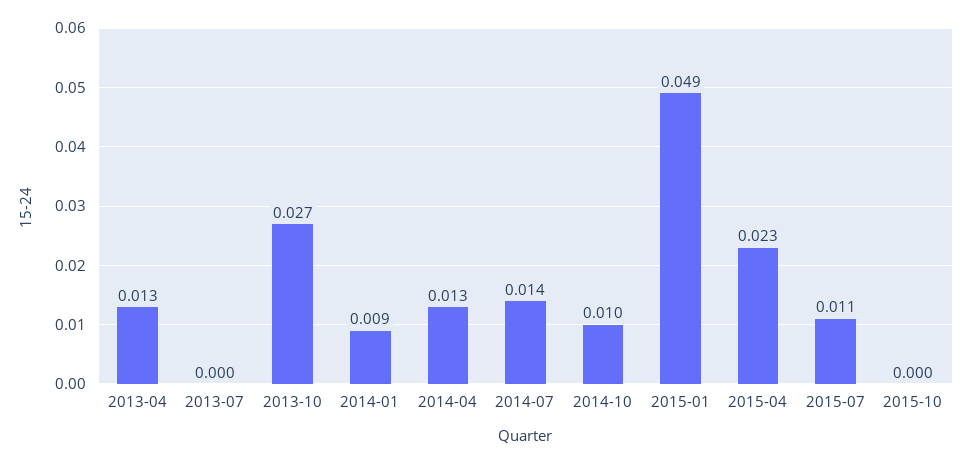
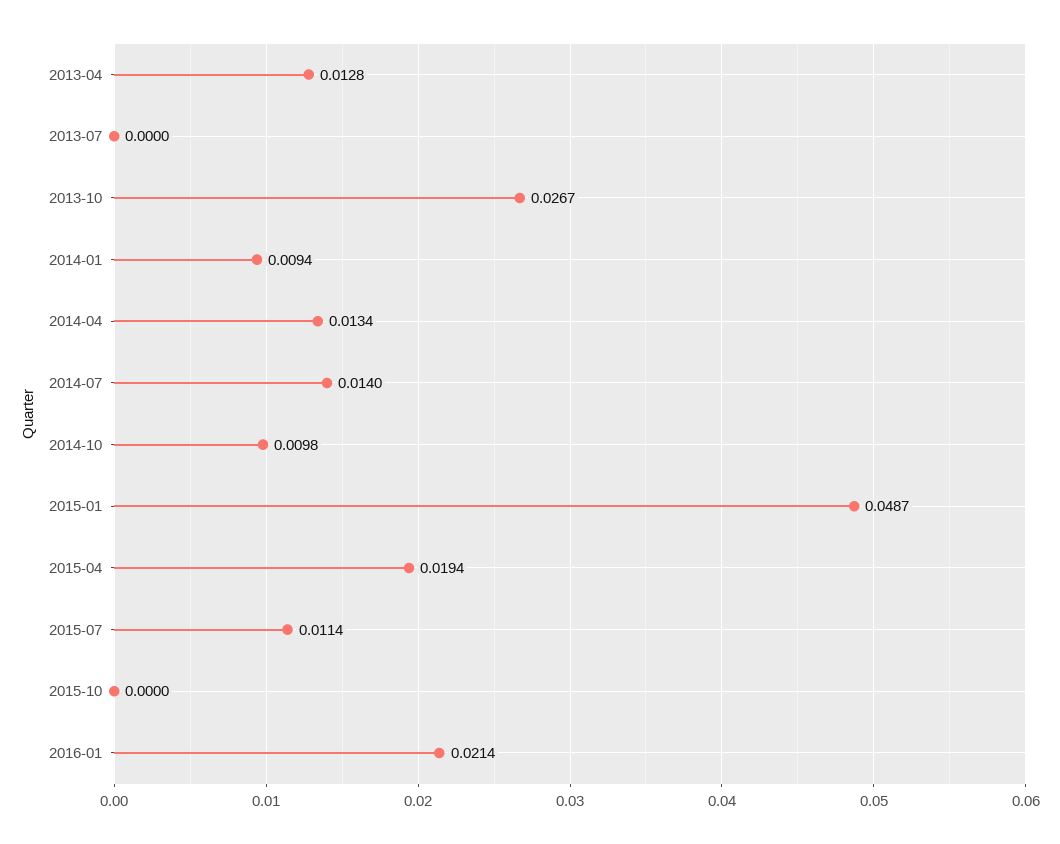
2015-04: 0.023 -> 0.0194
2016-01: none -> 0.0214

